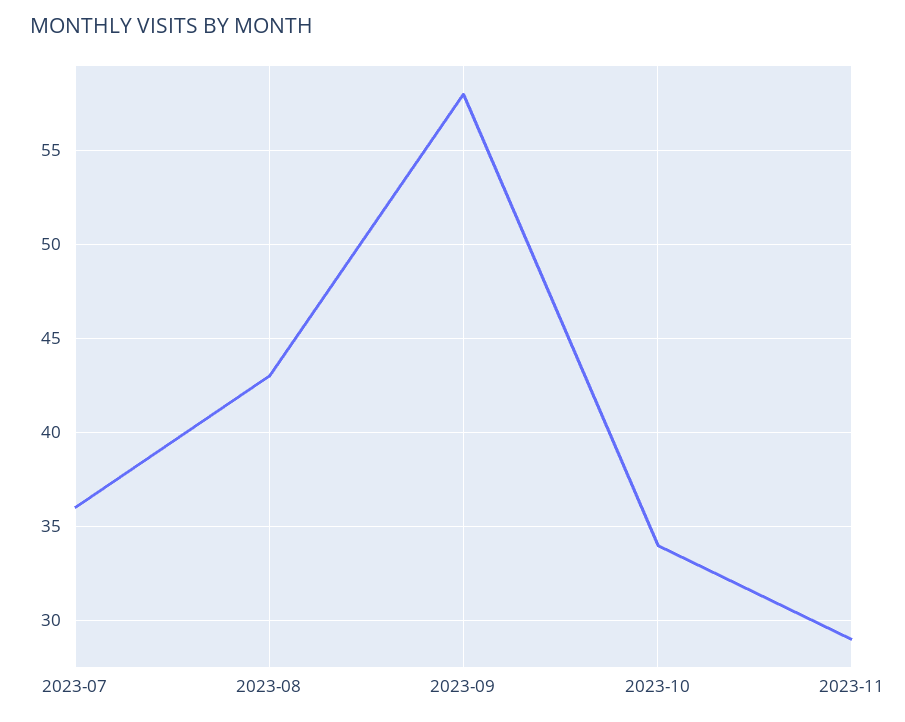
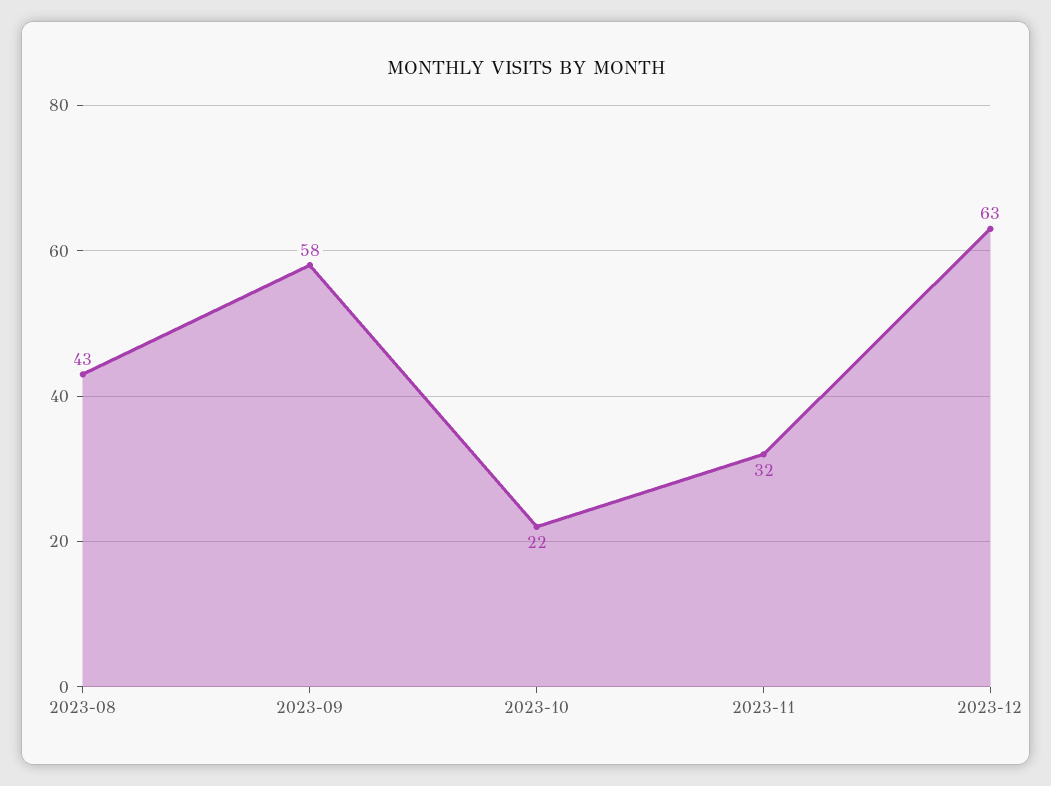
2023-07: 36 -> none
2023-10: 34 -> 22
2023-11: 29 -> 32
2023-12: none -> 63

